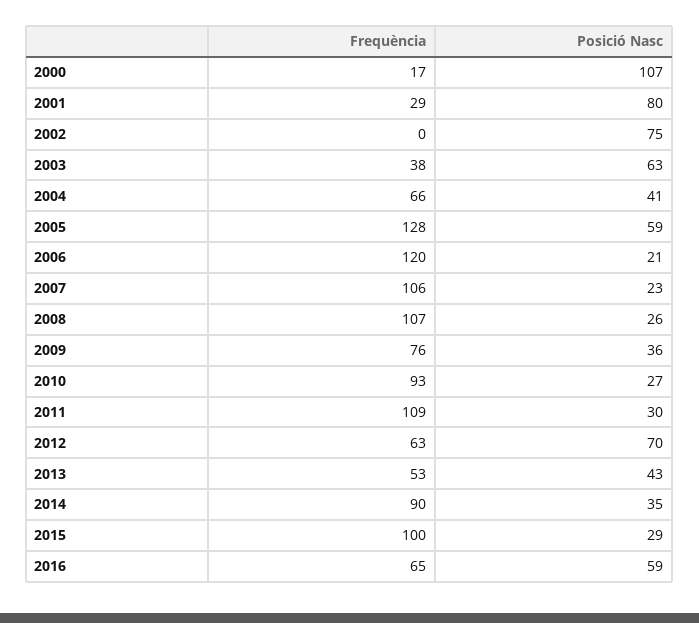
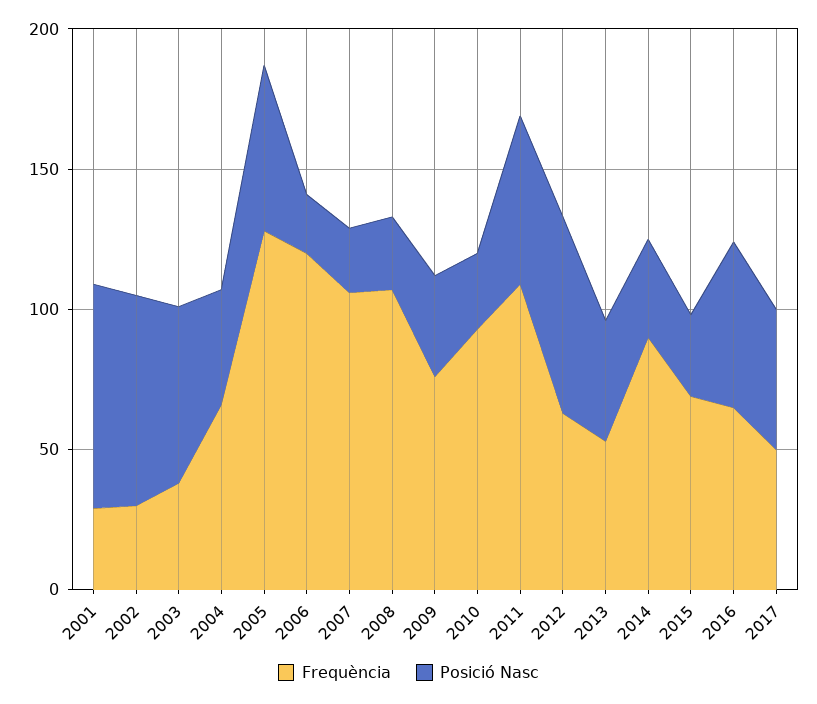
Frequència, 2000: 17 -> none
Posició Nasc, 2000: 107 -> none
Frequència, 2002: 0 -> 30
Posició Nasc, 2011: 30 -> 60
Frequència, 2015: 100 -> 70
Frequència, 2017: none -> 50
Posició Nasc, 2017: none -> 50

